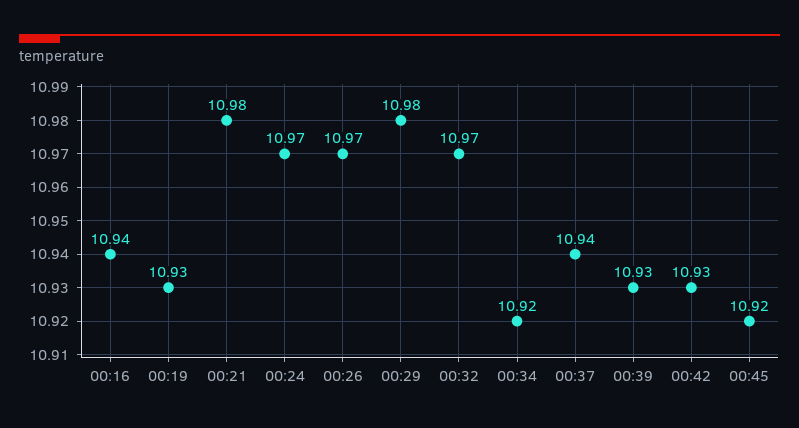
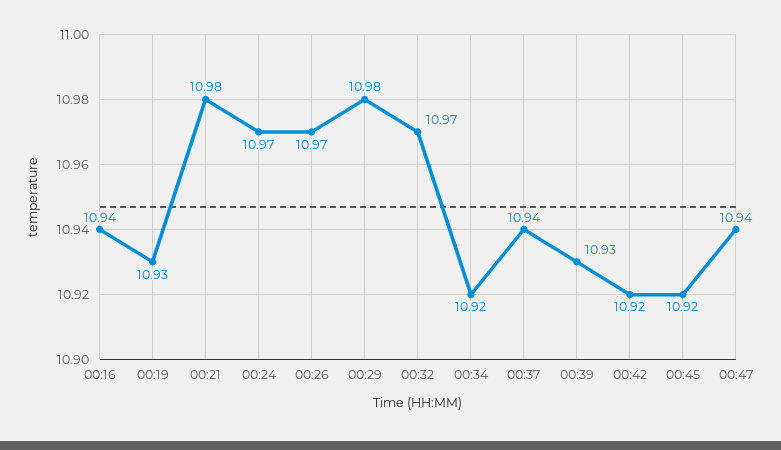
00:42: 10.93 -> 10.92
00:47: none -> 10.94

